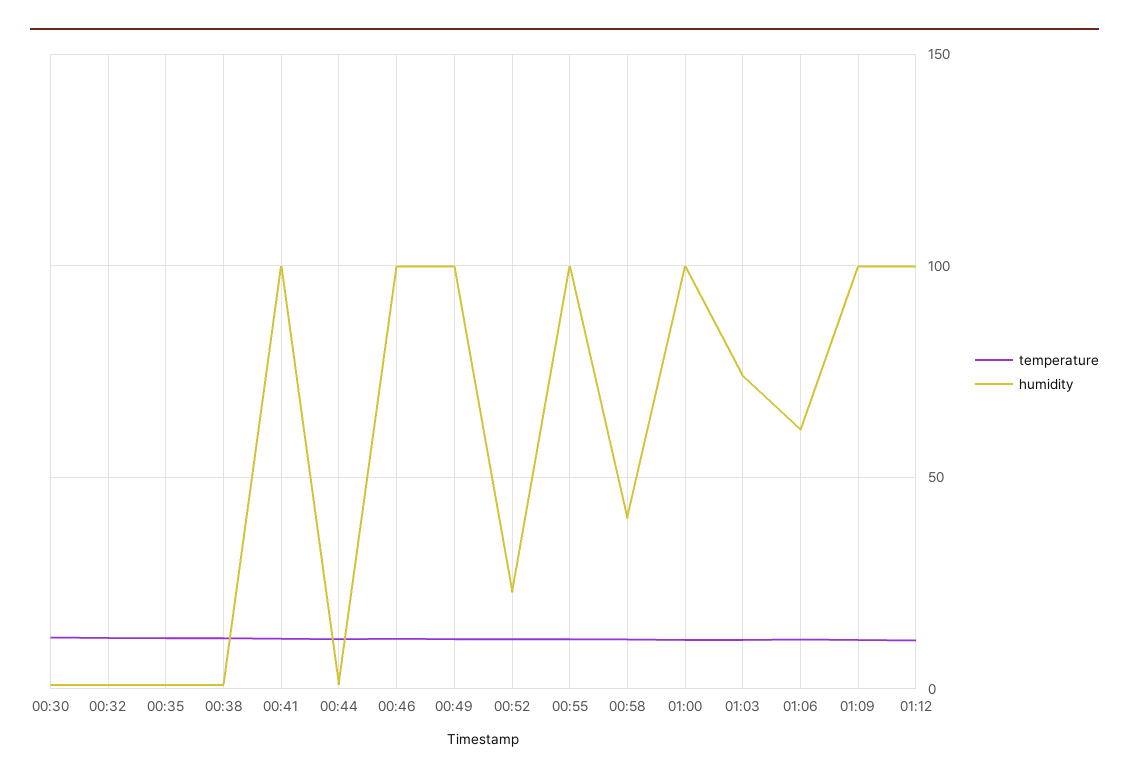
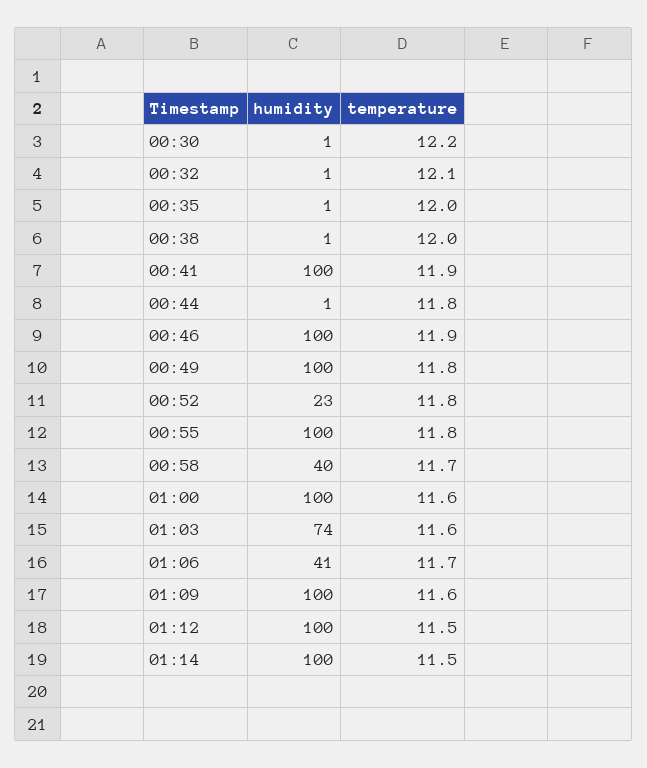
humidity, 01:06: 60 -> 41
humidity, 01:14: none -> 100
temperature, 01:14: none -> 11.5

